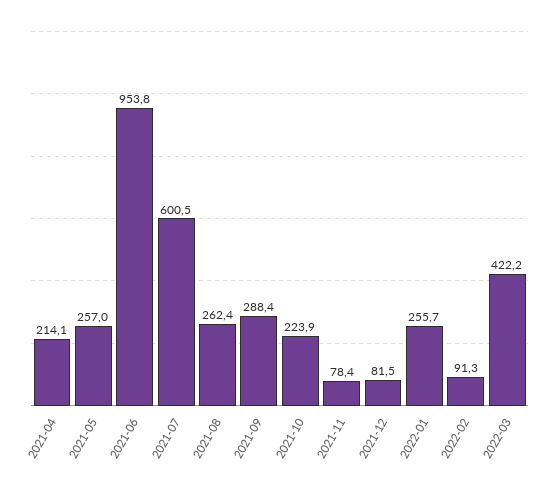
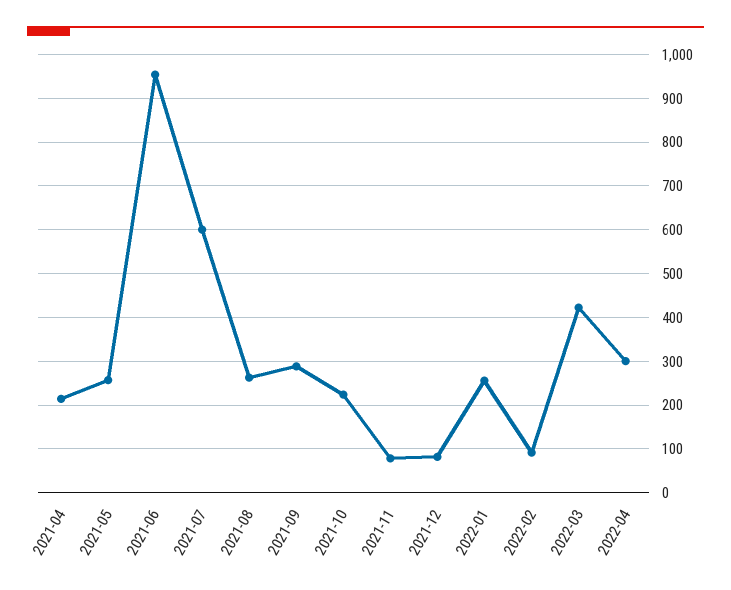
2022-04: none -> 300

